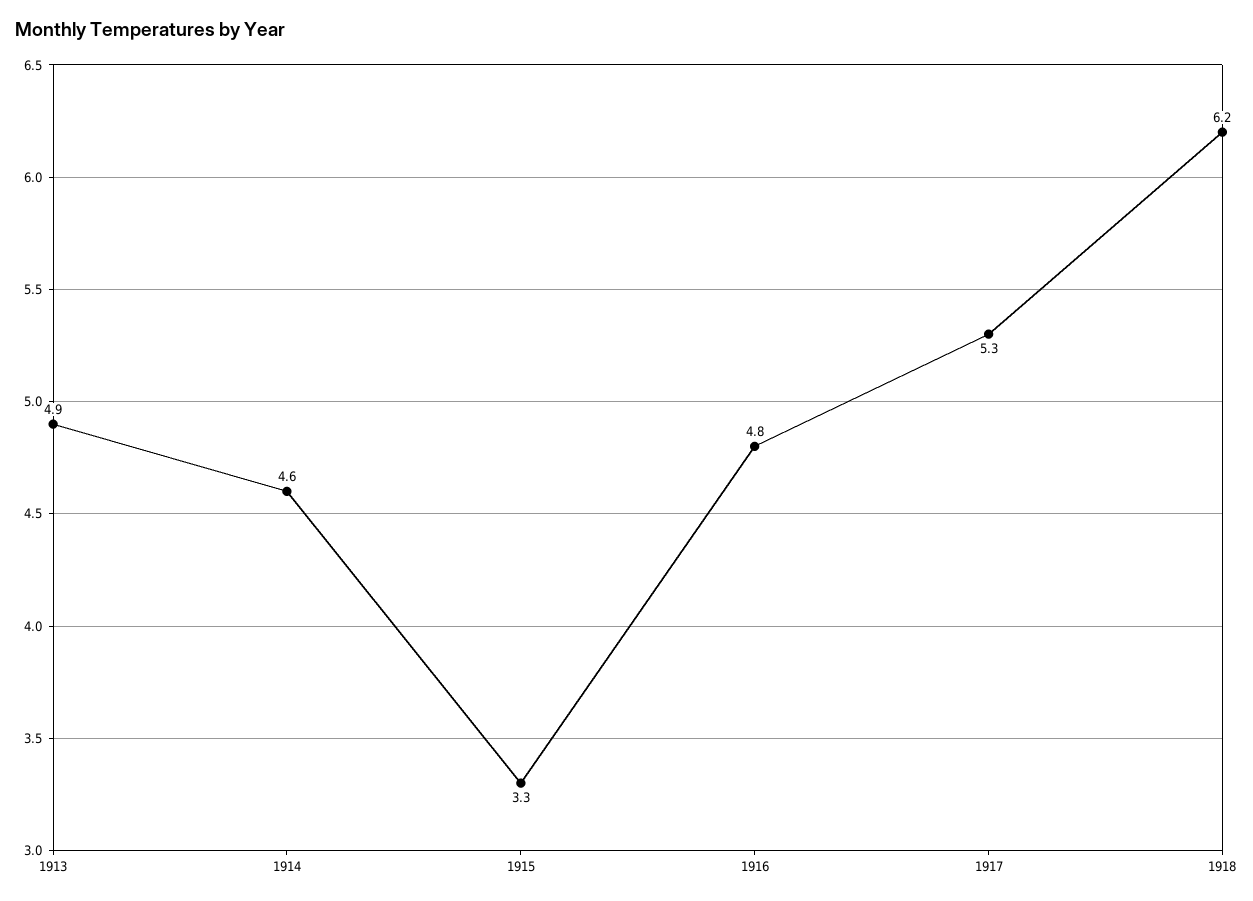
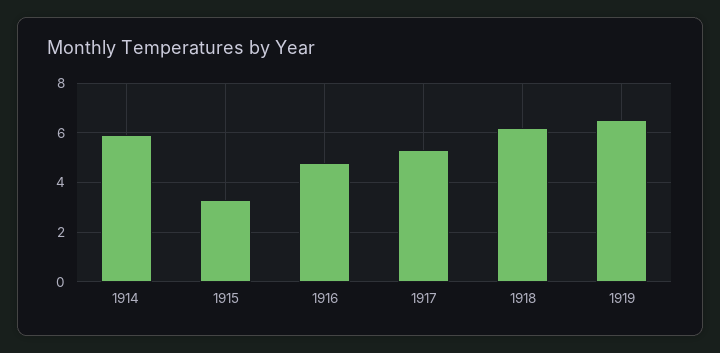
1913: 4.9 -> none
1914: 4.6 -> 6
1919: none -> 6.5

